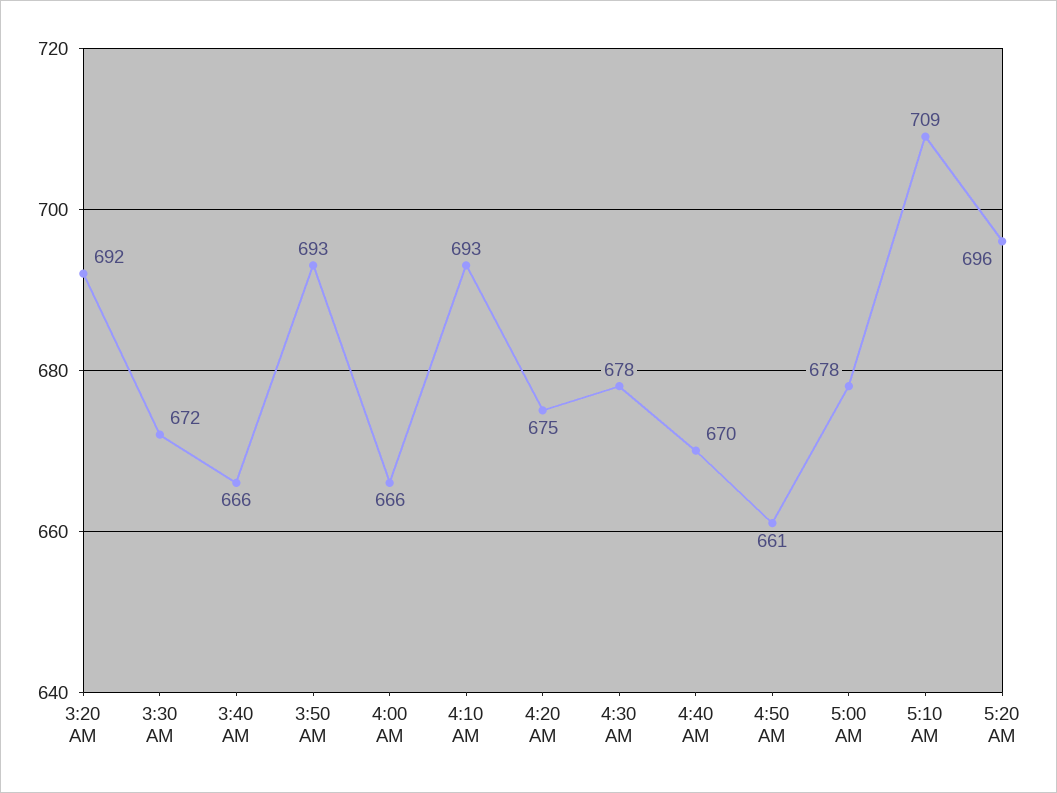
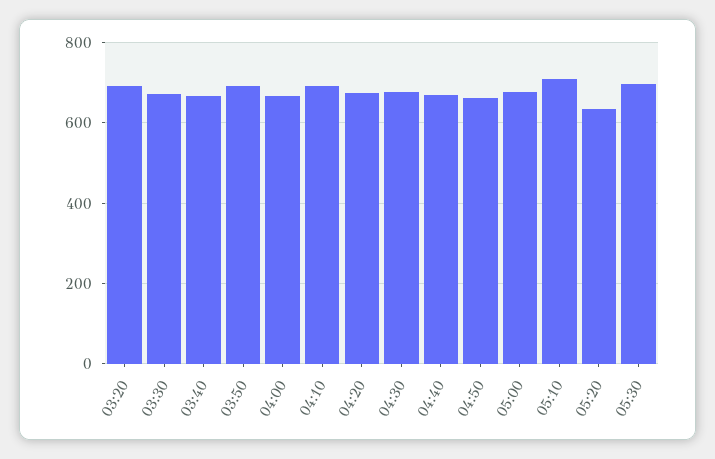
5:20 AM: 696 -> 640
05:30: none -> 700

